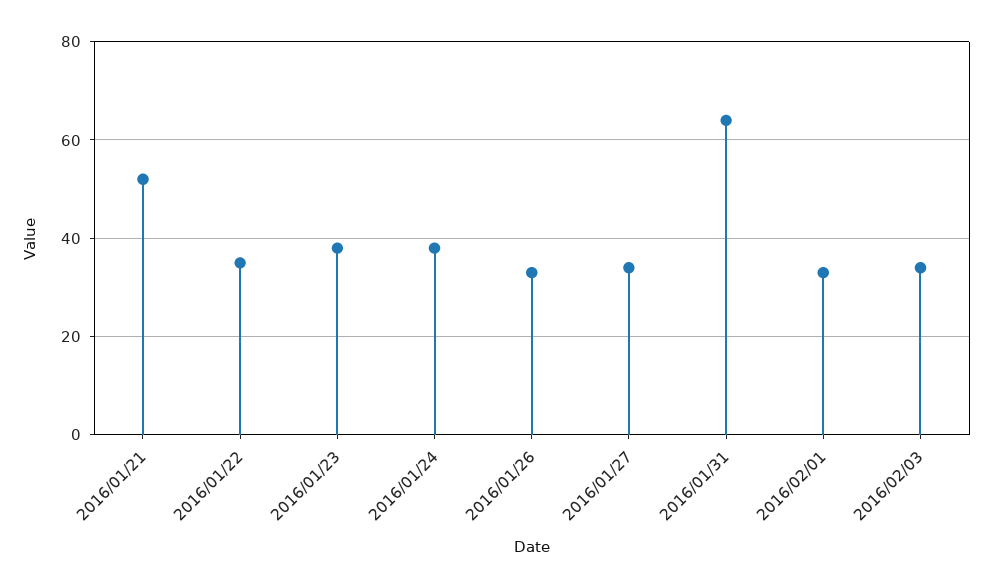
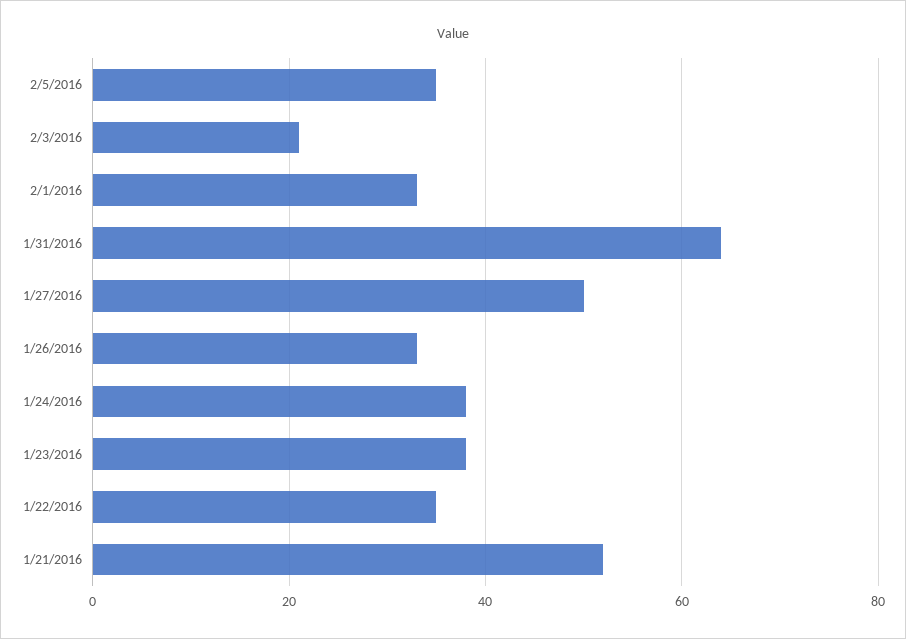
2016/01/27: 35 -> 50
2016/02/03: 35 -> 20
2/5/2016: none -> 35

